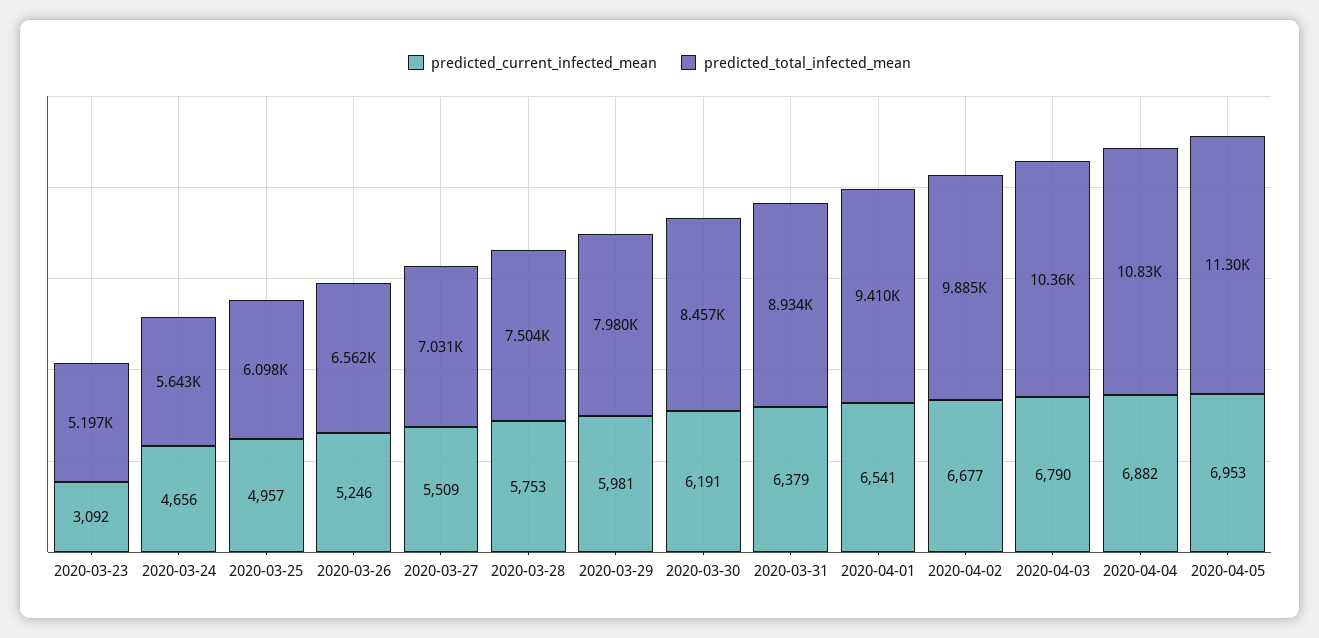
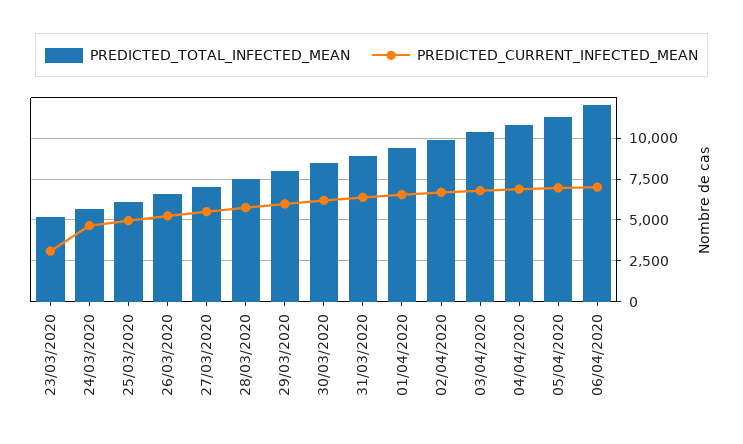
predicted_total_infected_mean, 06/04/2020: none -> 12000
predicted_current_infected_mean, 06/04/2020: none -> 7000

